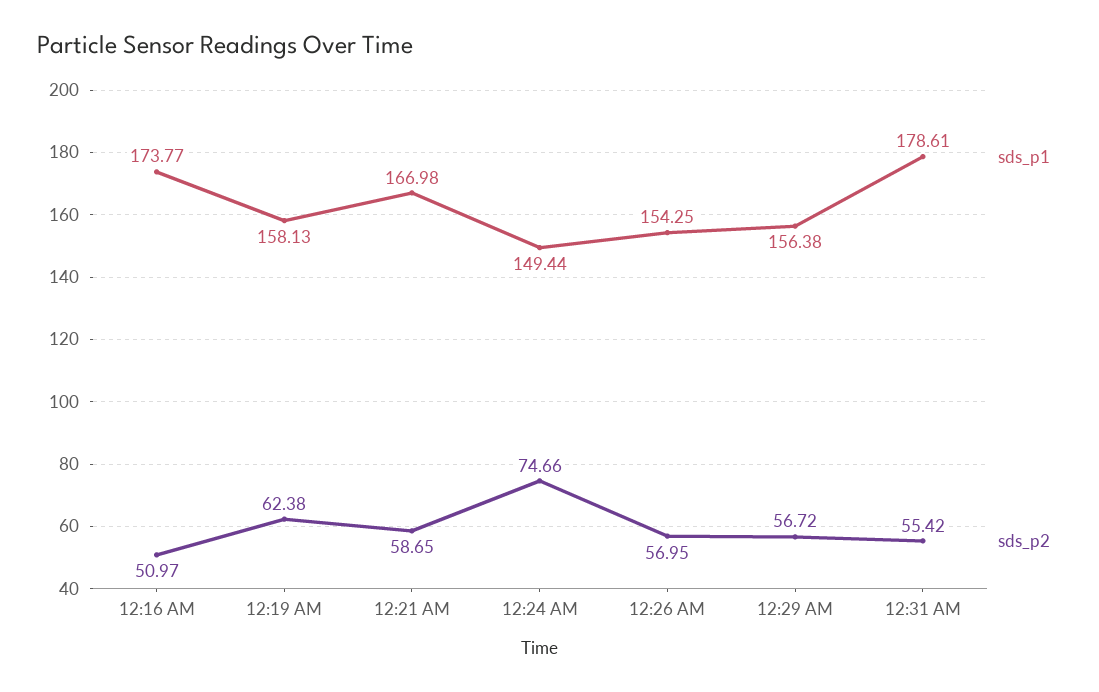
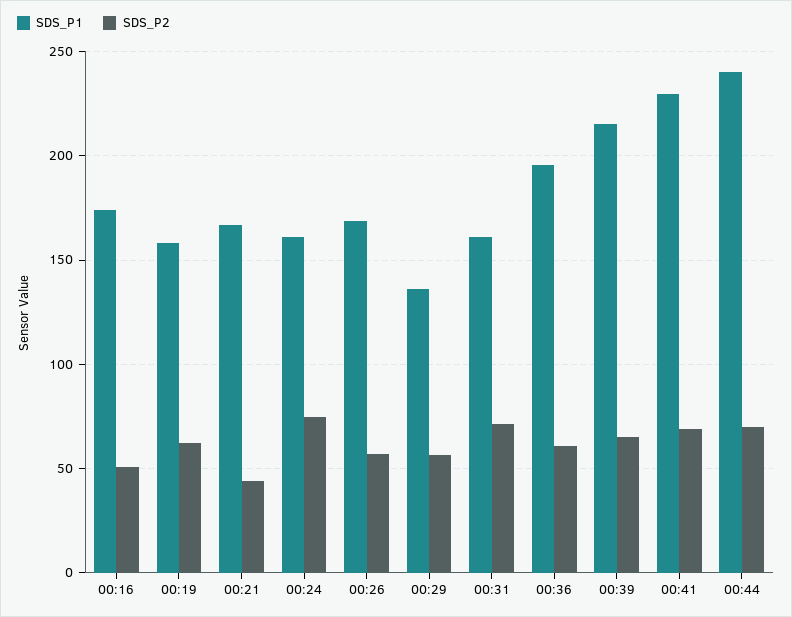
sds_p2, 12:21 AM: 58.65 -> 45
sds_p1, 12:24 AM: 149.44 -> 160
sds_p1, 12:26 AM: 154.25 -> 170
sds_p1, 12:29 AM: 156.38 -> 135
sds_p1, 12:31 AM: 178.61 -> 160
sds_p2, 12:31 AM: 55.42 -> 70
sds_p1, 00:36: none -> 195
sds_p2, 00:36: none -> 60
sds_p1, 00:39: none -> 215
sds_p2, 00:39: none -> 65
sds_p1, 00:41: none -> 230
sds_p2, 00:41: none -> 70
sds_p1, 00:44: none -> 240
sds_p2, 00:44: none -> 70

